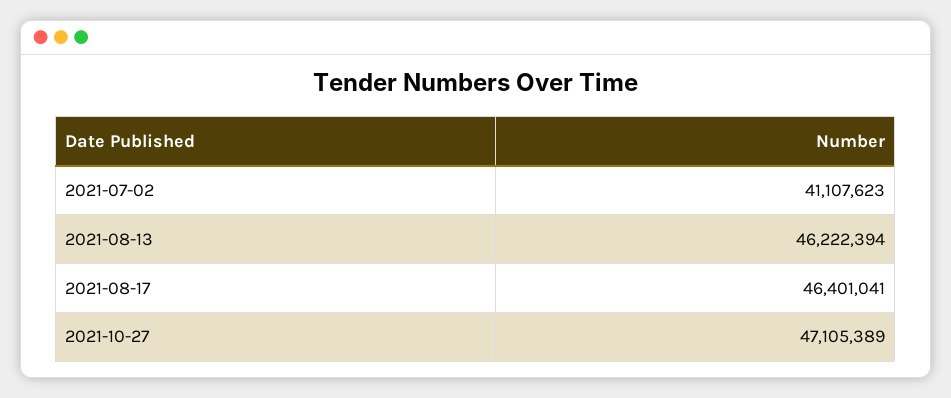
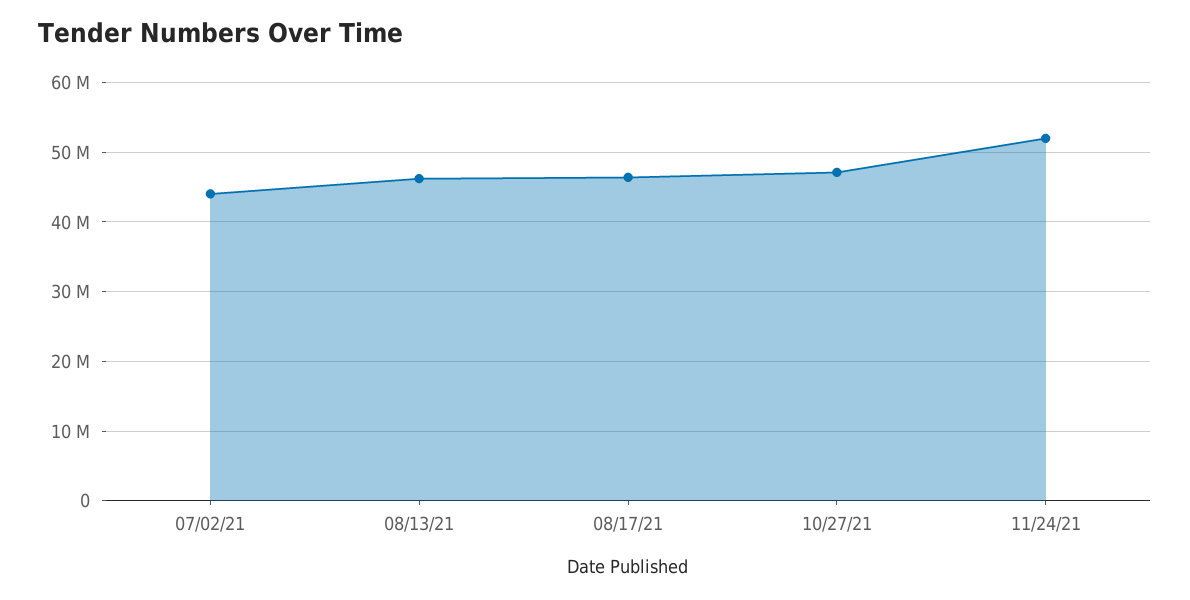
2021-07-02: 41107623 -> 44000000
11/24/21: none -> 52000000

